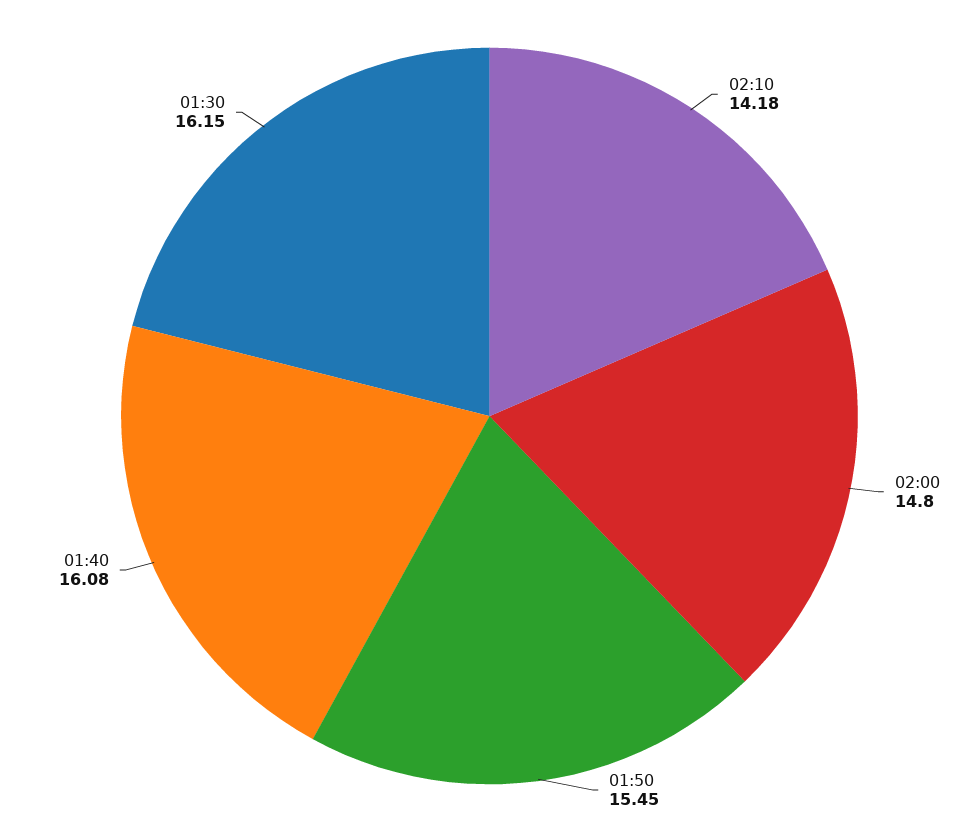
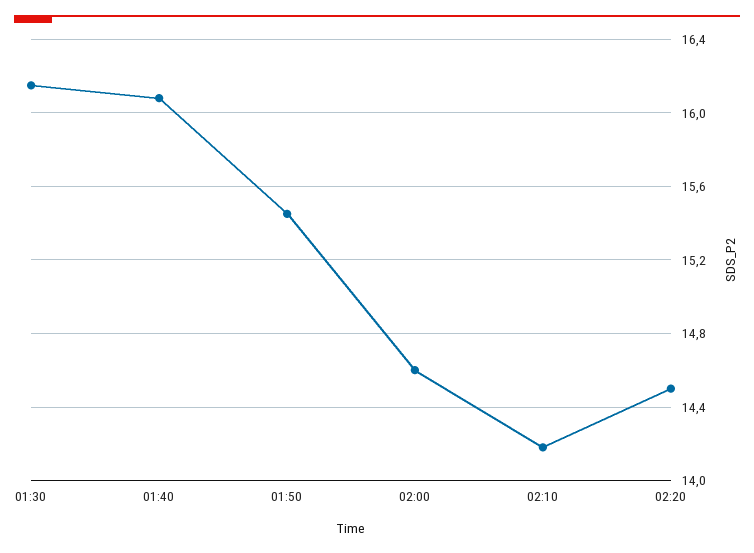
02:00: 14.8 -> 14.6
02:20: none -> 14.5

